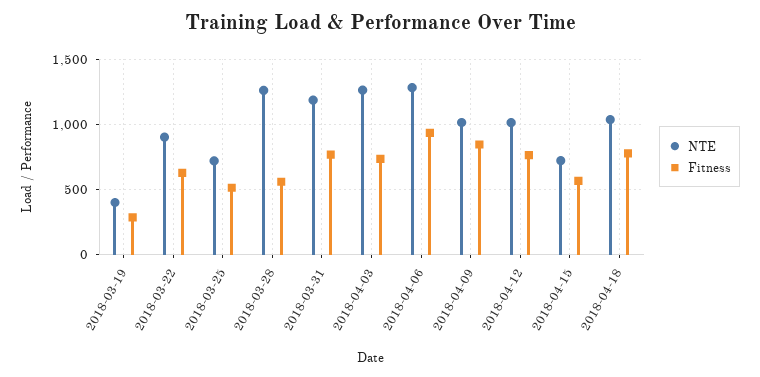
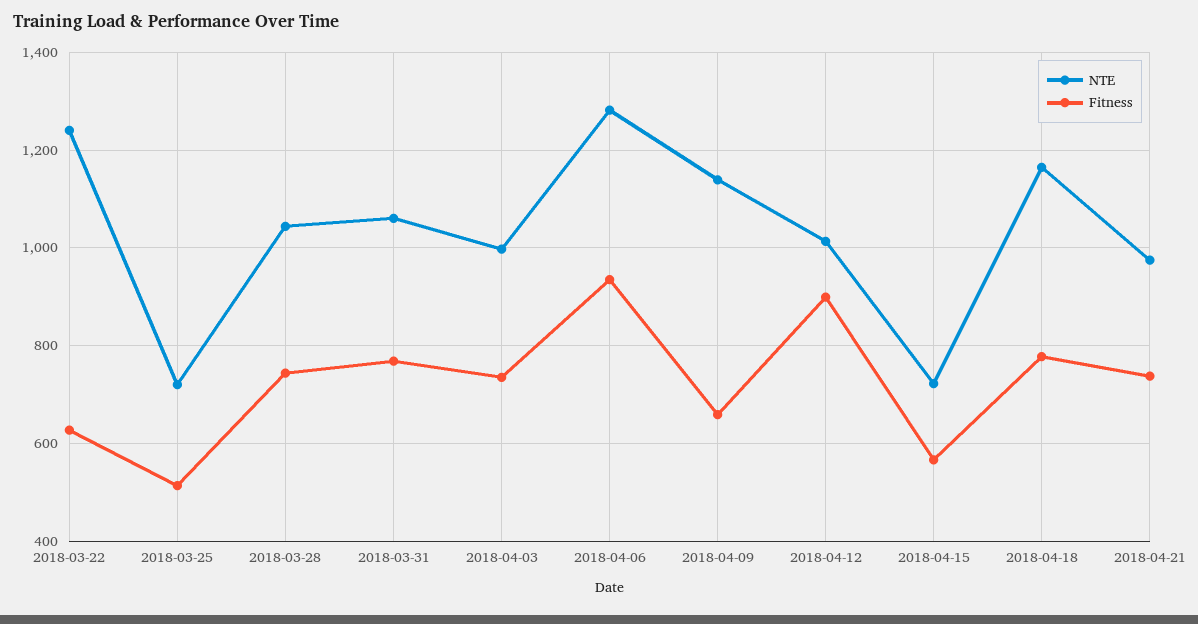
NTE, 2018-03-19: 400 -> none
Fitness, 2018-03-19: 300 -> none
NTE, 2018-03-22: 900 -> 1240
NTE, 2018-03-28: 1250 -> 1040
Fitness, 2018-03-28: 550 -> 740
NTE, 2018-03-31: 1200 -> 1060
NTE, 2018-04-03: 1250 -> 1000
NTE, 2018-04-09: 1000 -> 1140
Fitness, 2018-04-09: 850 -> 660
Fitness, 2018-04-12: 750 -> 900
NTE, 2018-04-18: 1050 -> 1160
NTE, 2018-04-21: none -> 980
Fitness, 2018-04-21: none -> 740

